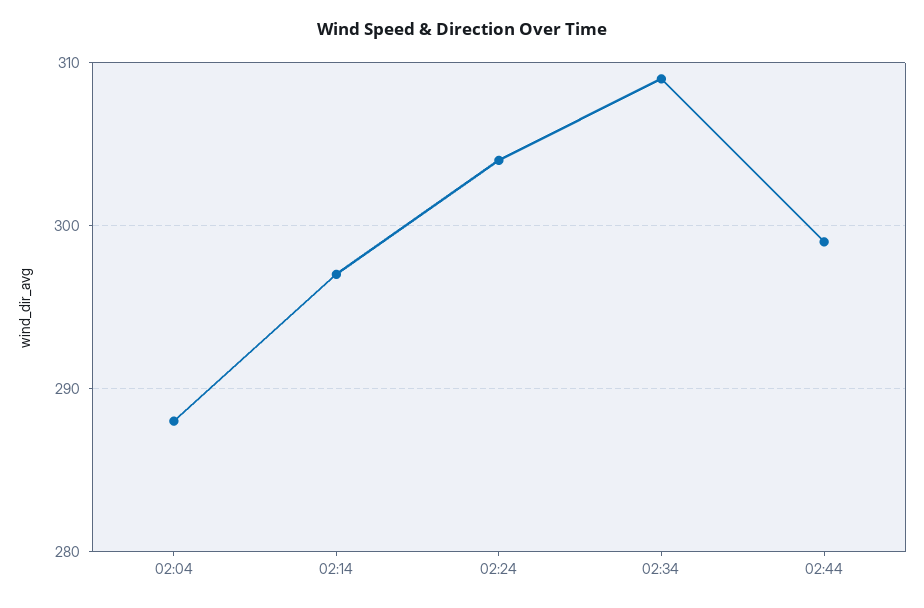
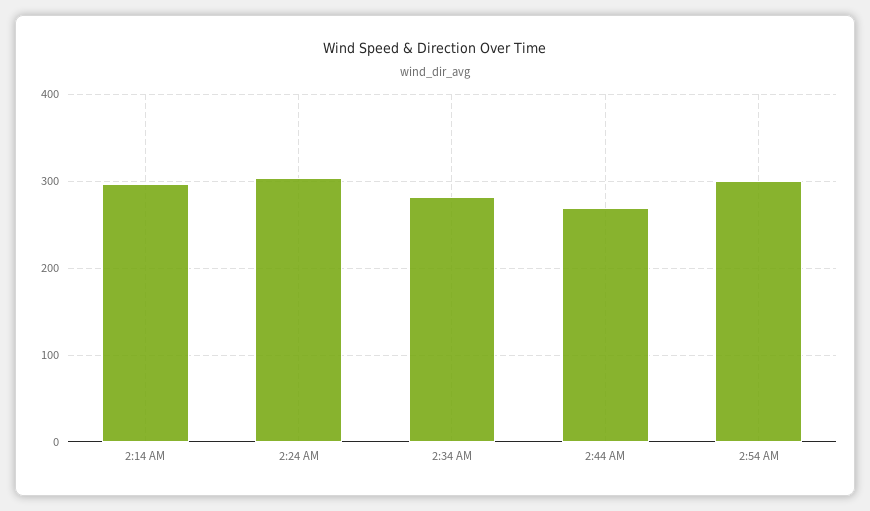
02:04: 288 -> none
02:34: 309 -> 280
02:44: 299 -> 270
2:54 AM: none -> 300

